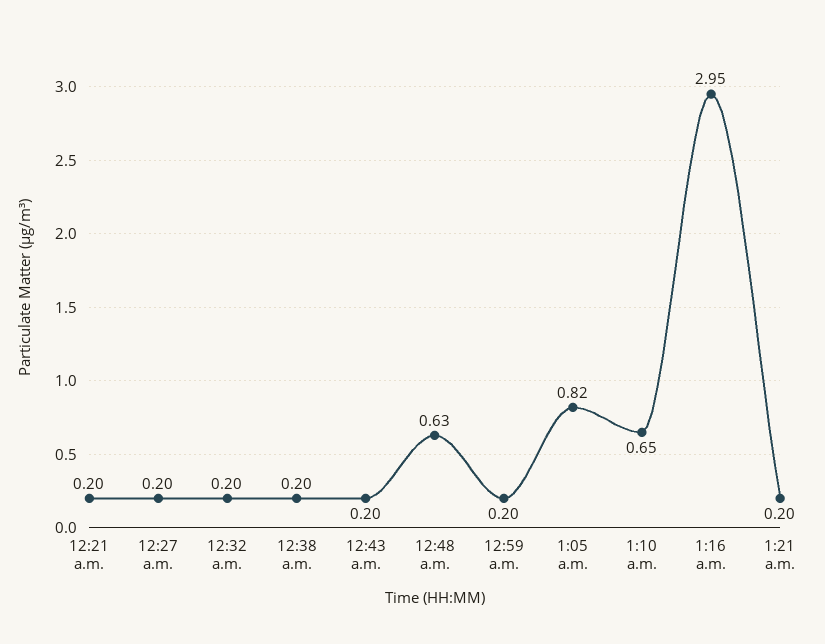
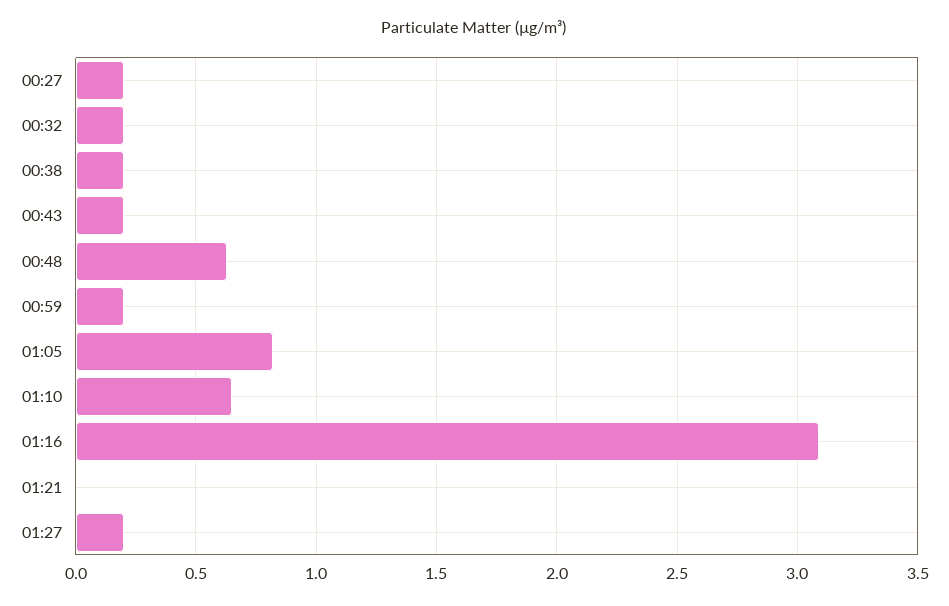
12:21 a.m.: 0.2 -> none
1:16 a.m.: 2.95 -> 3.1
1:21 a.m.: 0.2 -> 0
01:27: none -> 0.2

